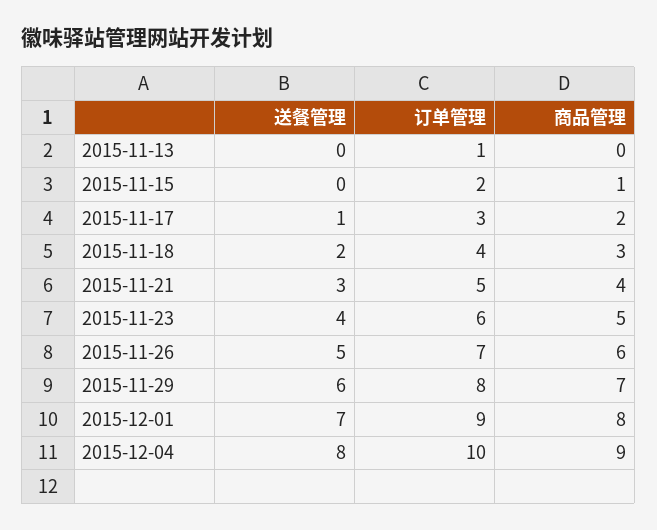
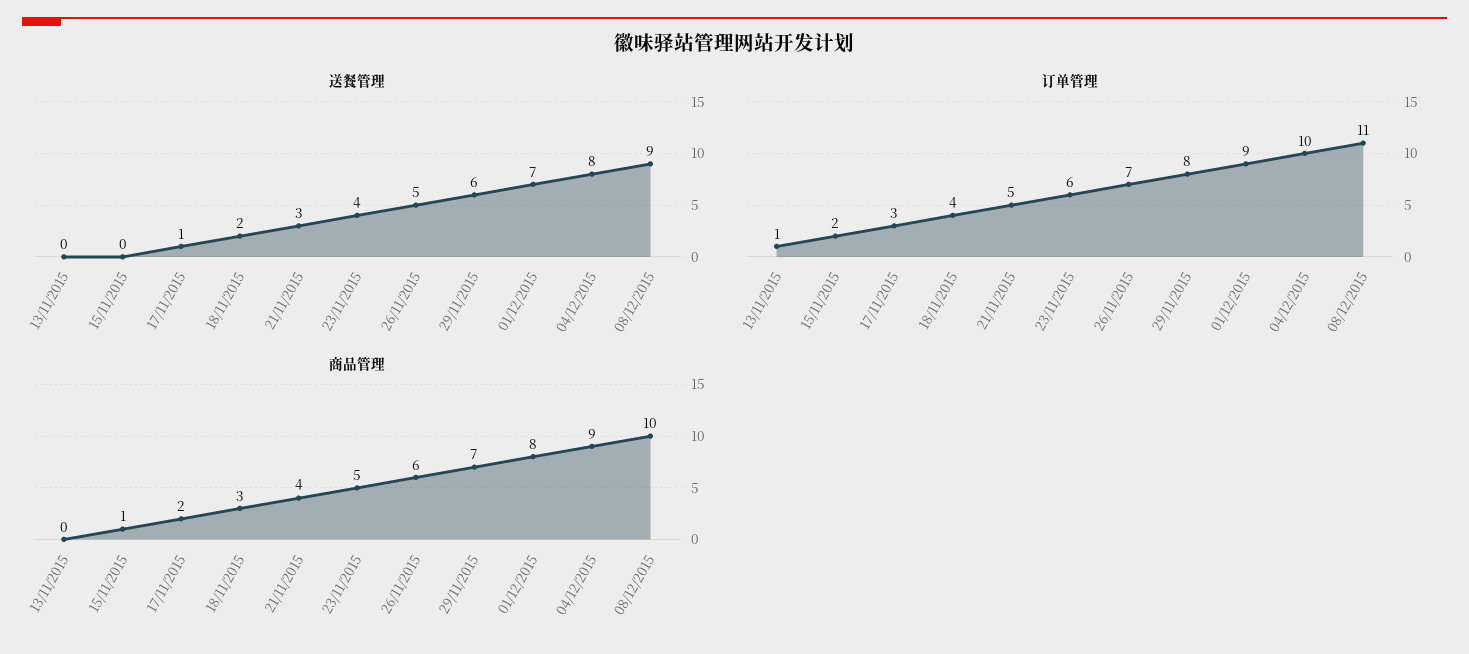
送餐管理, 08/12/2015: none -> 9
订单管理, 08/12/2015: none -> 11
商品管理, 08/12/2015: none -> 10

